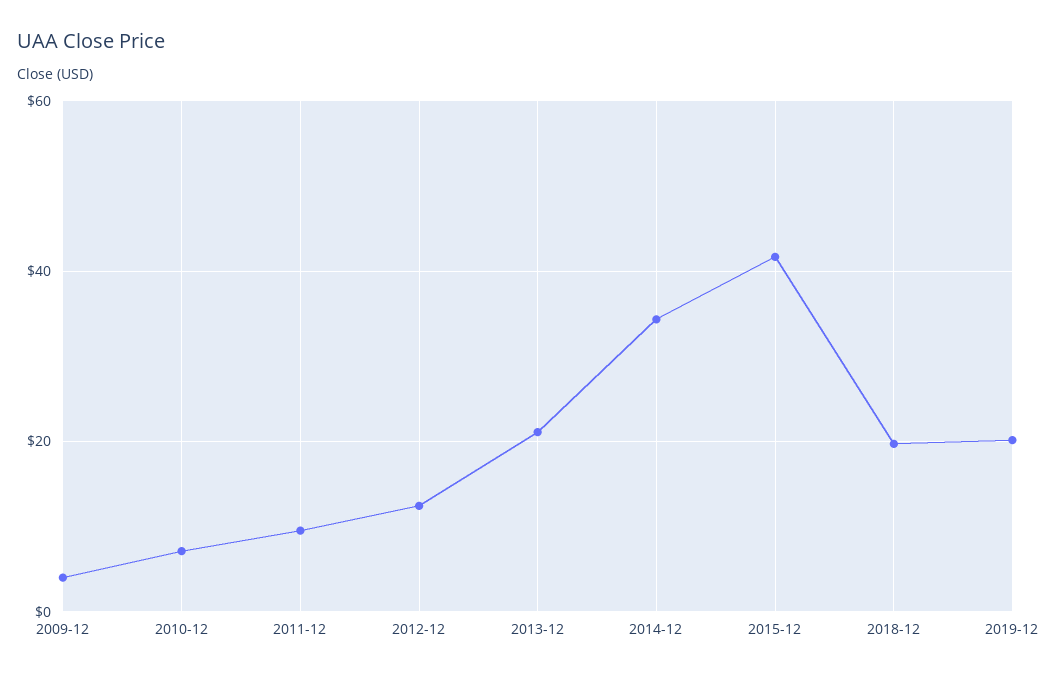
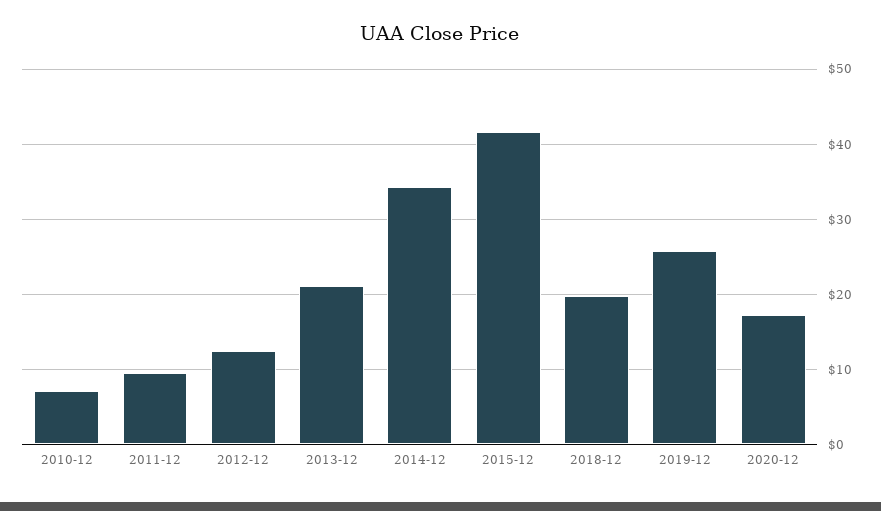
2009-12: 4 -> none
2019-12: 20 -> 26
2020-12: none -> 17

